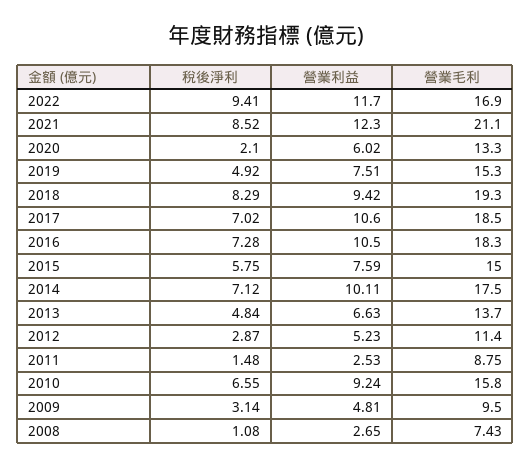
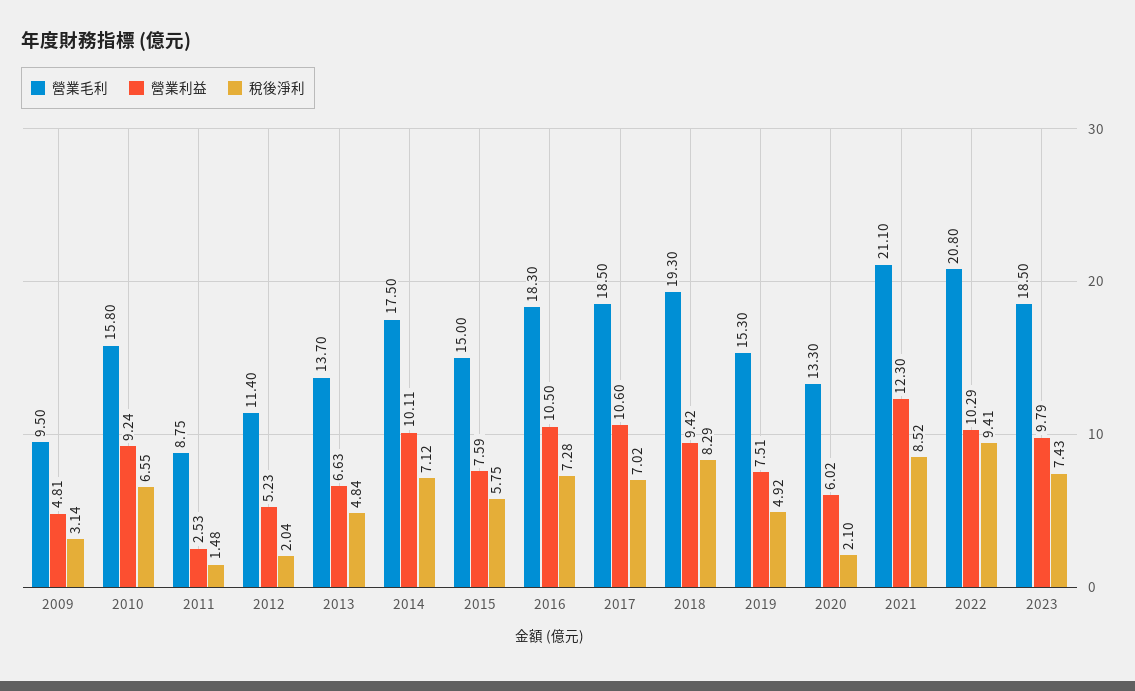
營業利益, 2022: 11.7 -> 10.29
營業毛利, 2022: 16.9 -> 20.8
稅後淨利, 2012: 2.87 -> 2.04
稅後淨利, 2008: 1.08 -> none
營業利益, 2008: 2.65 -> none
營業毛利, 2008: 7.43 -> none
營業毛利, 2023: none -> 18.5
營業利益, 2023: none -> 9.79
稅後淨利, 2023: none -> 7.43

